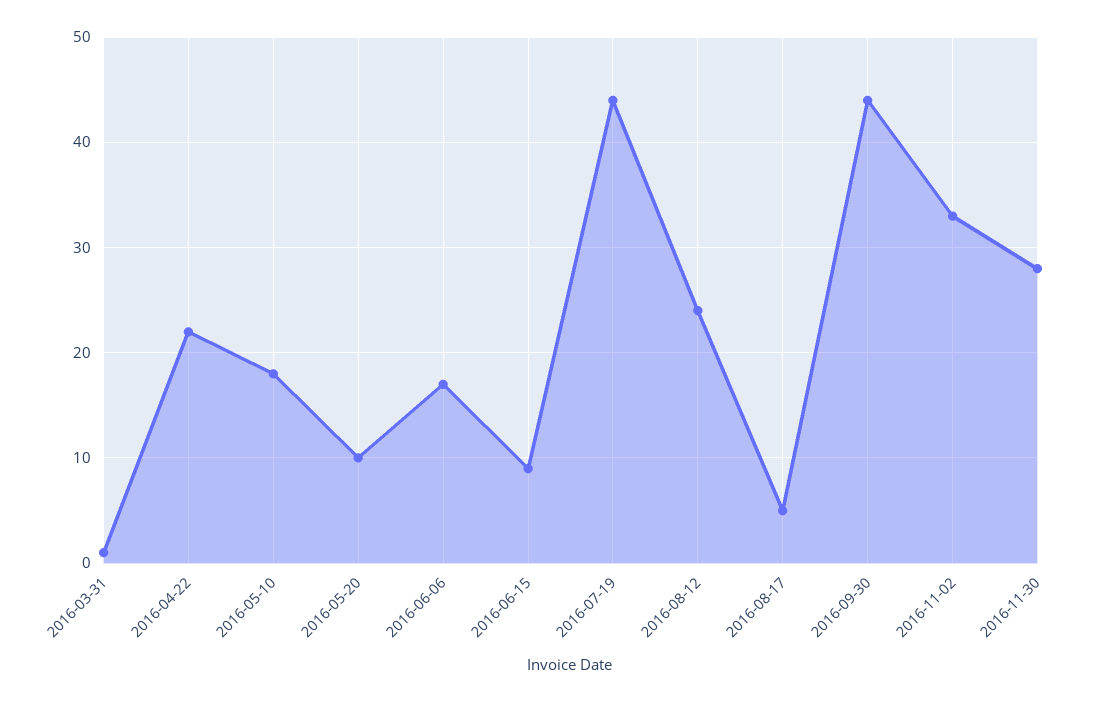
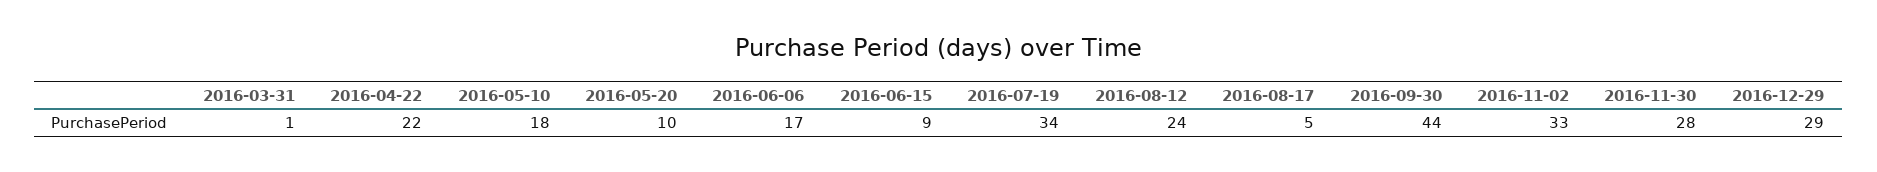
2016-07-19: 44 -> 34
2016-12-29: none -> 29

